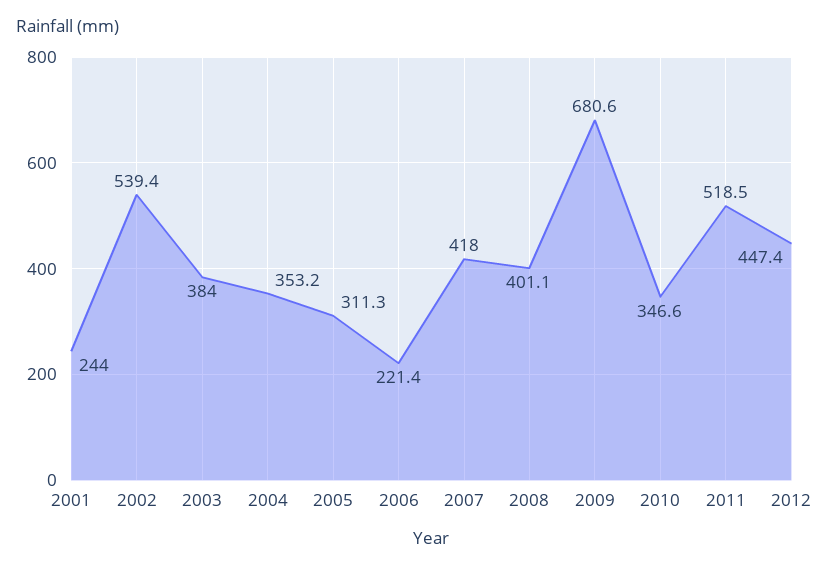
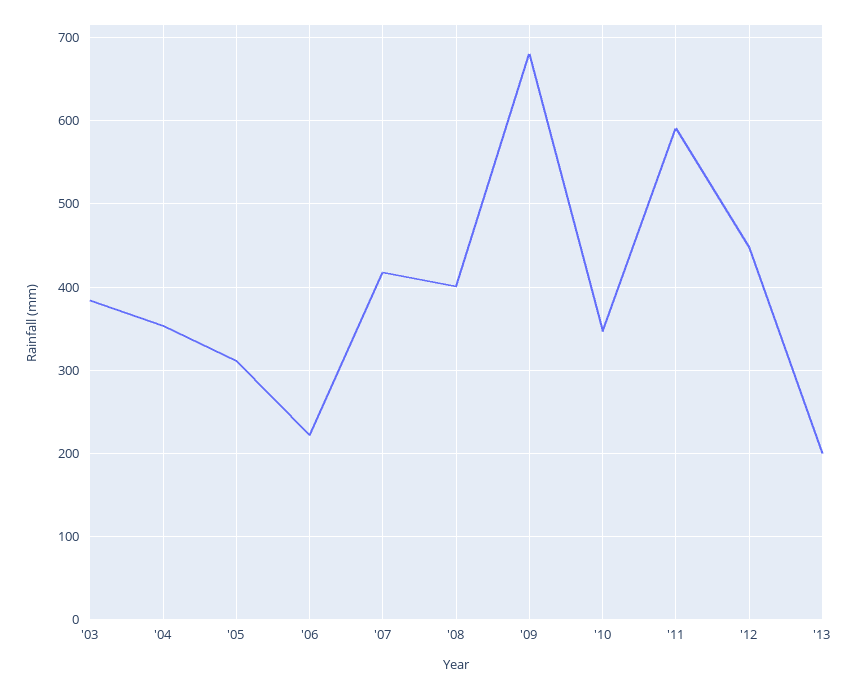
2001: 244 -> none
2002: 539.4 -> none
2011: 518.5 -> 590
'13: none -> 200

